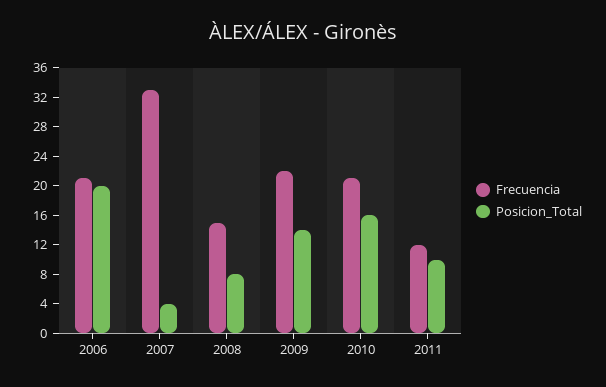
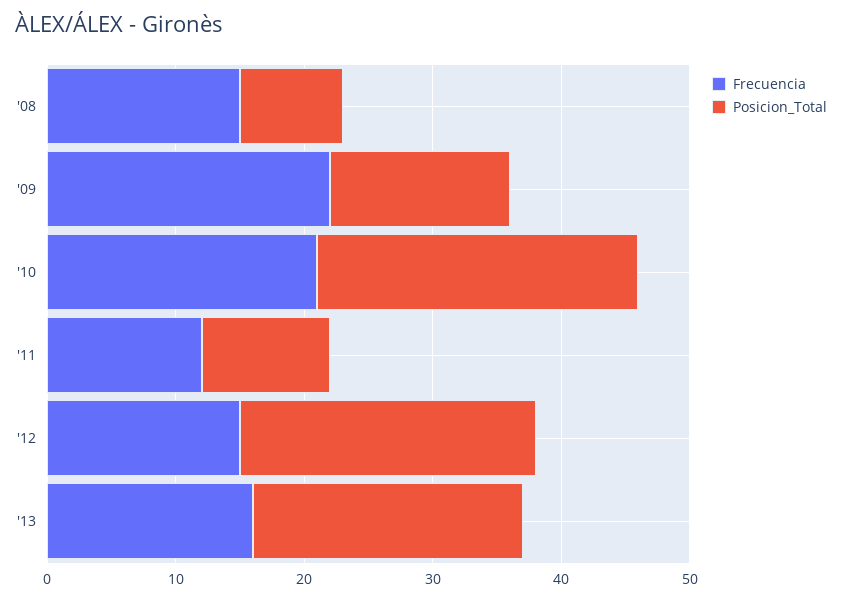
Frecuencia, 2006: 20 -> none
Posicion_Total, 2006: 20 -> none
Frecuencia, 2007: 32 -> none
Posicion_Total, 2007: 4 -> none
Posicion_Total, 2010: 16 -> 25
Frecuencia, '12: none -> 15
Posicion_Total, '12: none -> 23
Frecuencia, '13: none -> 16
Posicion_Total, '13: none -> 21

